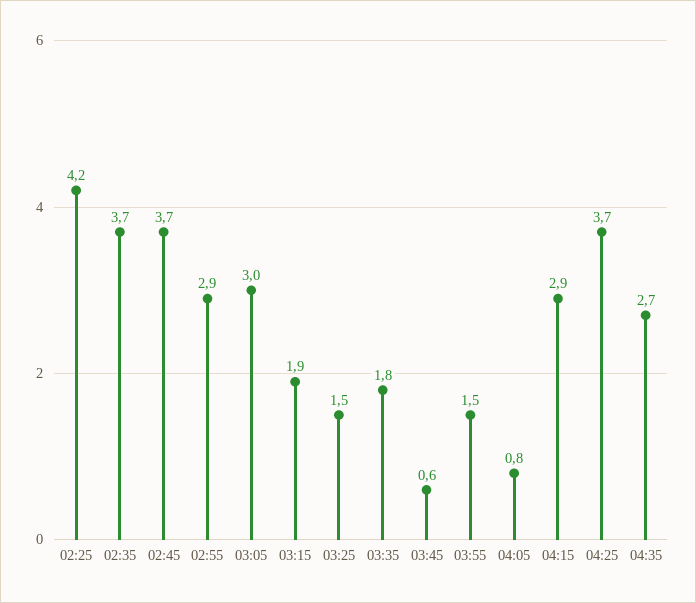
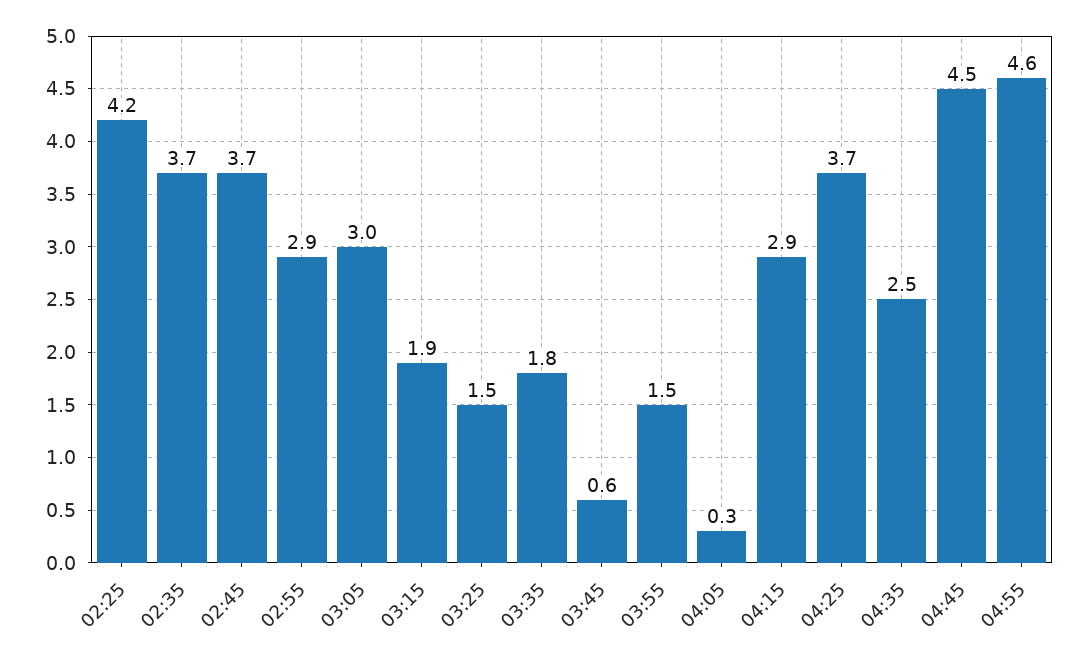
04:05: 0.8 -> 0.3
04:35: 2.7 -> 2.5
04:45: none -> 4.5
04:55: none -> 4.6

